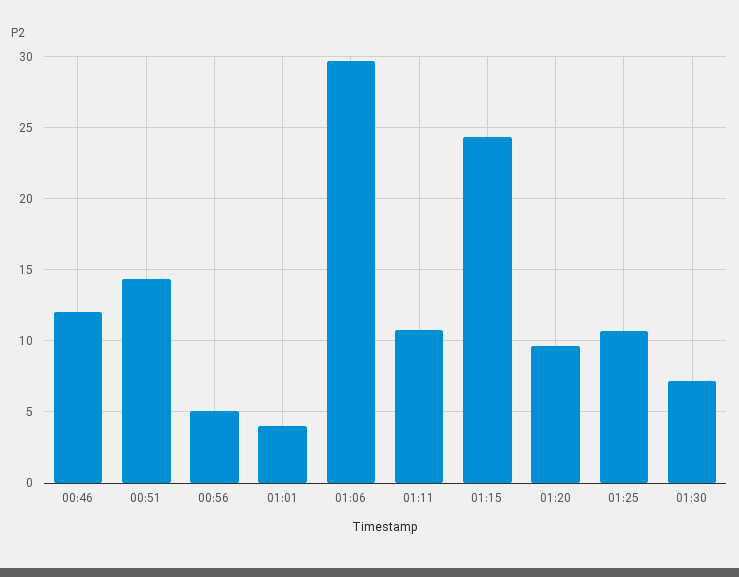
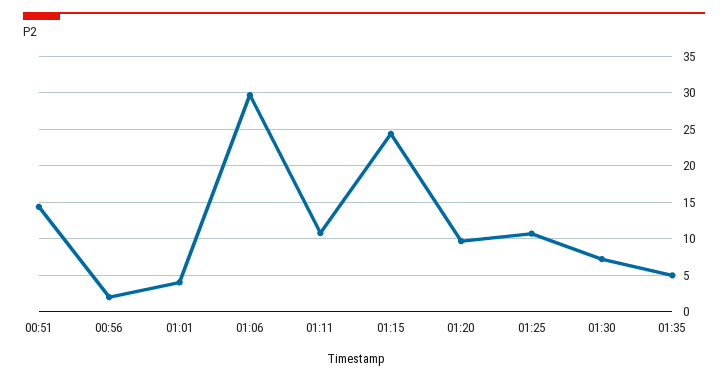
00:46: 12 -> none
00:56: 5 -> 2
01:35: none -> 5

